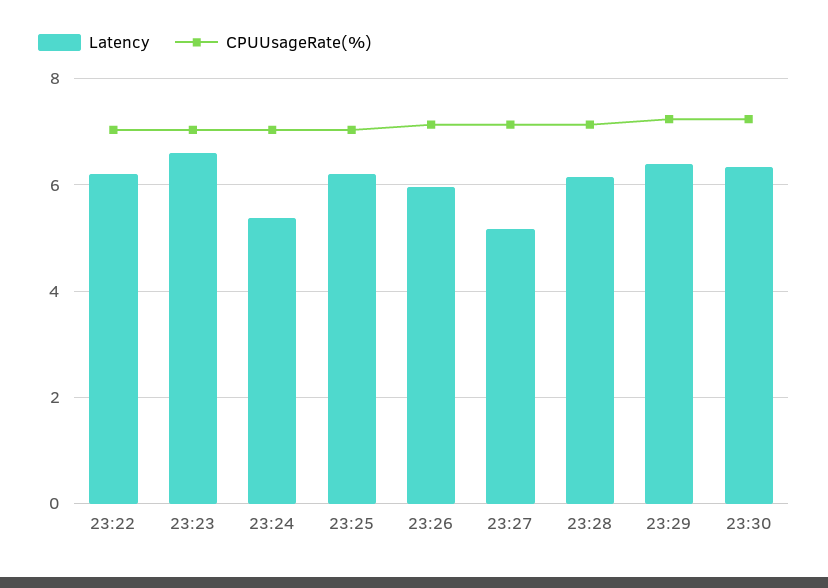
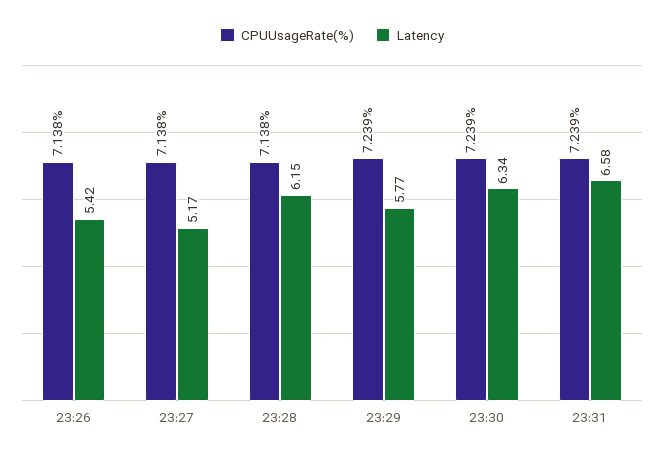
Latency, 23:22: 6.2 -> none
CPUUsageRate(%), 23:22: 7 -> none
Latency, 23:23: 6.6 -> none
CPUUsageRate(%), 23:23: 7 -> none
Latency, 23:24: 5.4 -> none
CPUUsageRate(%), 23:24: 7 -> none
Latency, 23:25: 6.2 -> none
CPUUsageRate(%), 23:25: 7 -> none
Latency, 23:26: 6 -> 5.42
Latency, 23:29: 6.4 -> 5.77
CPUUsageRate(%), 23:31: none -> 7.239
Latency, 23:31: none -> 6.58

